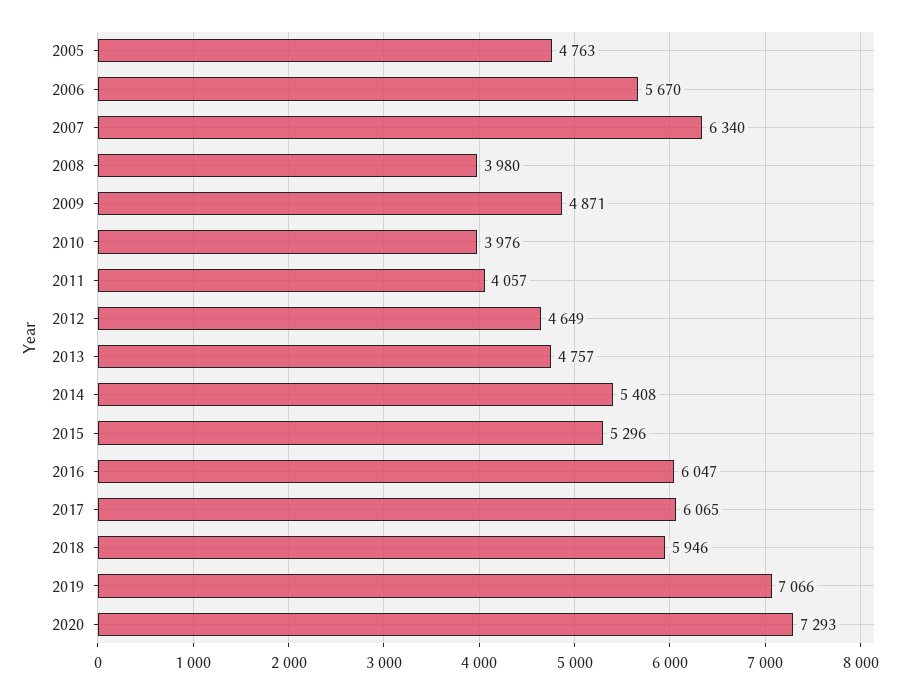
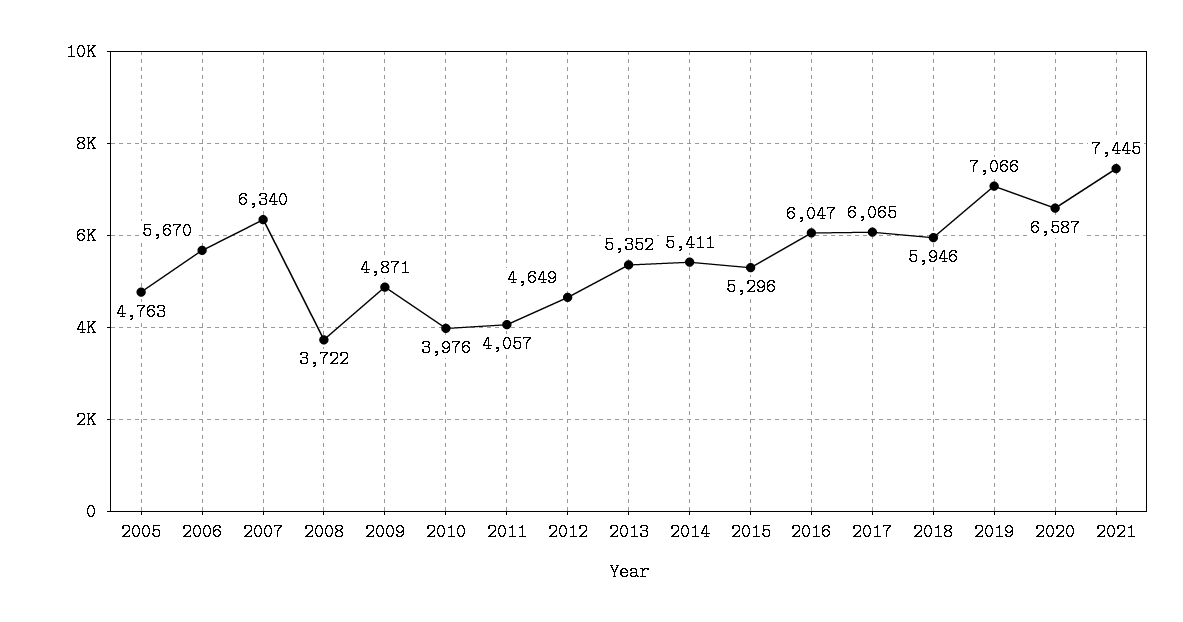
2008: 3980 -> 3722
2013: 4757 -> 5352
2014: 5408 -> 5411
2020: 7293 -> 6587
2021: none -> 7445

